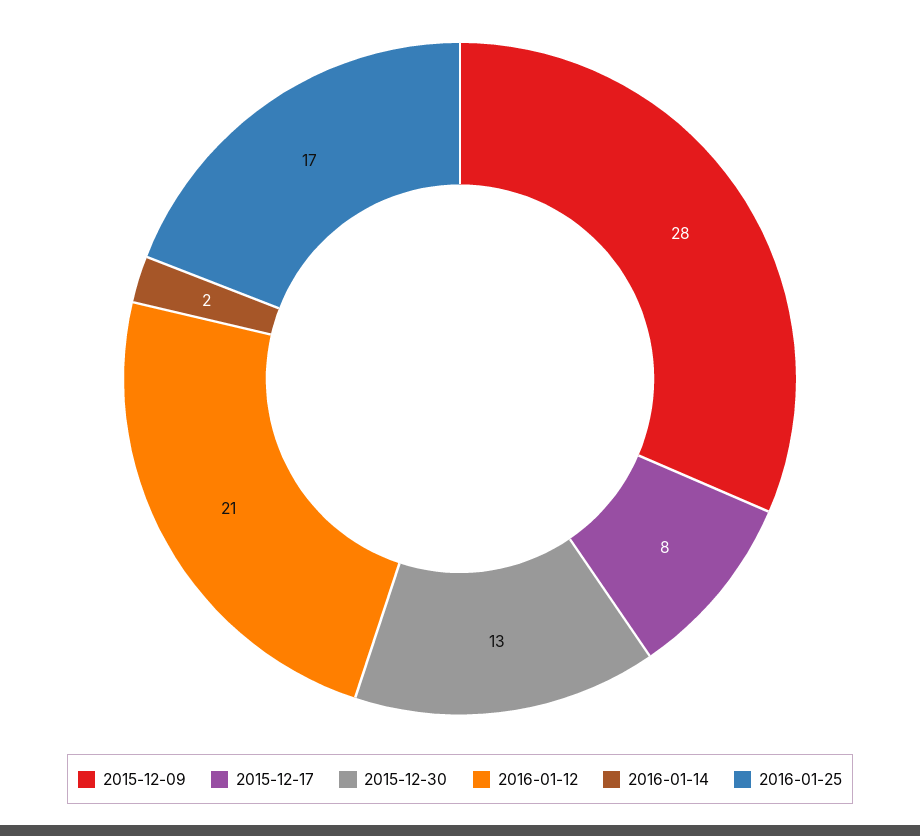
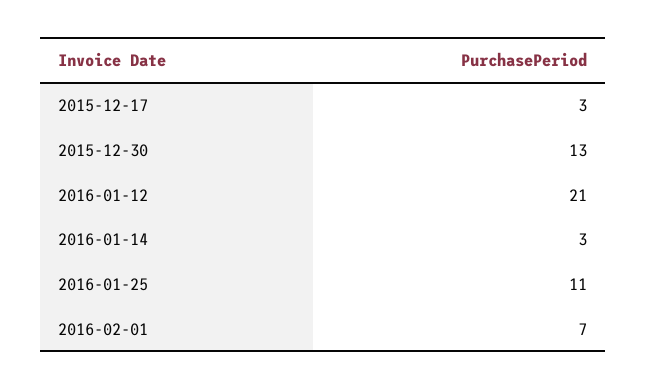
2015-12-09: 28 -> none
2015-12-17: 8 -> 3
2016-01-14: 2 -> 3
2016-01-25: 17 -> 11
2016-02-01: none -> 7

